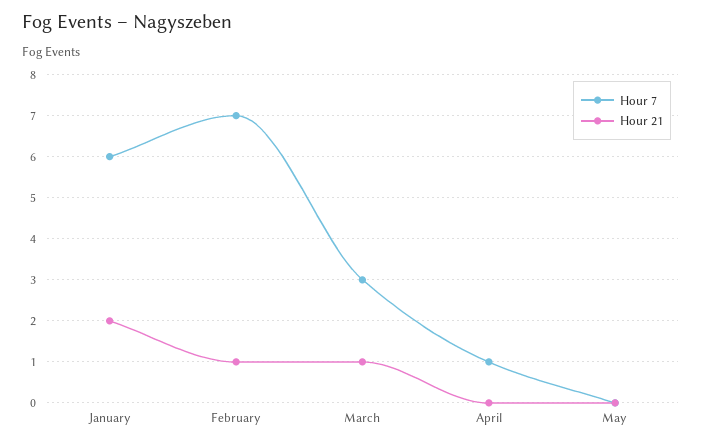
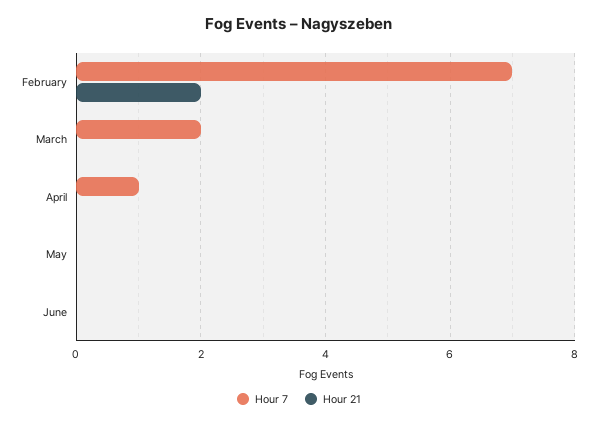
Hour 7, January: 6 -> none
Hour 21, January: 2 -> none
Hour 21, February: 1 -> 2
Hour 7, March: 3 -> 2
Hour 21, March: 1 -> 0
Hour 7, June: none -> 0
Hour 21, June: none -> 0

